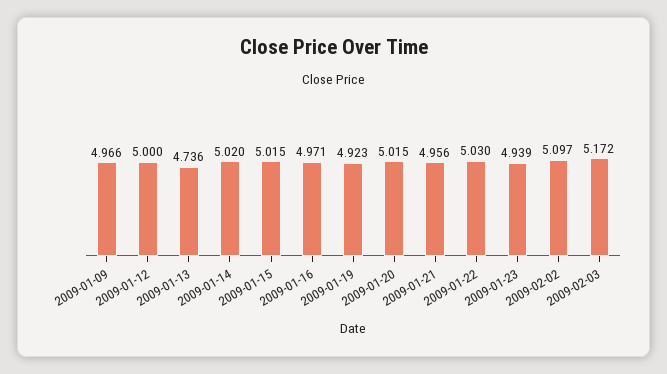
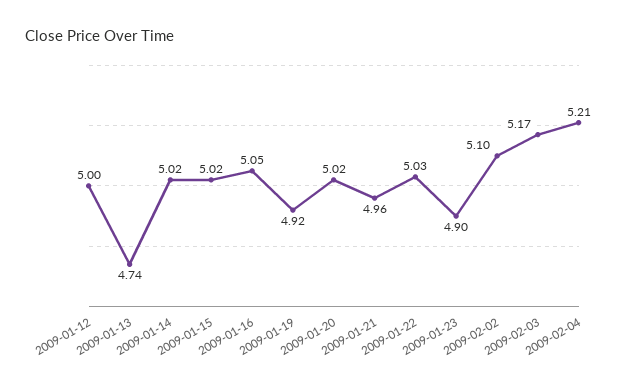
2009-01-09: 4.966 -> none
2009-01-16: 4.971 -> 5.05
2009-01-23: 4.939 -> 4.9
2009-02-04: none -> 5.21

